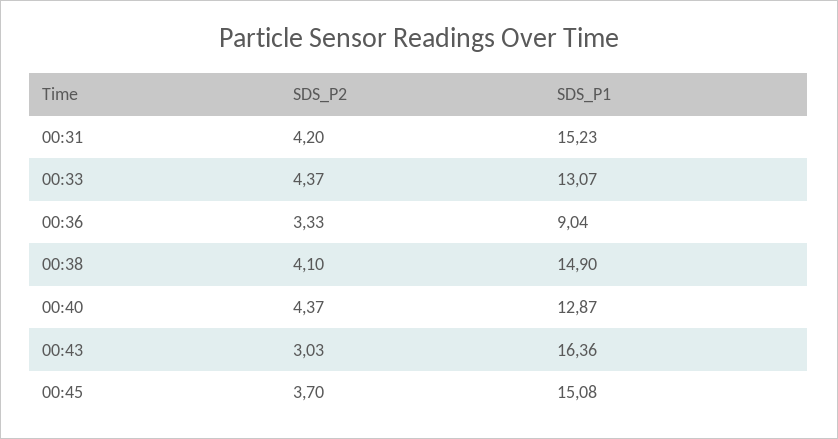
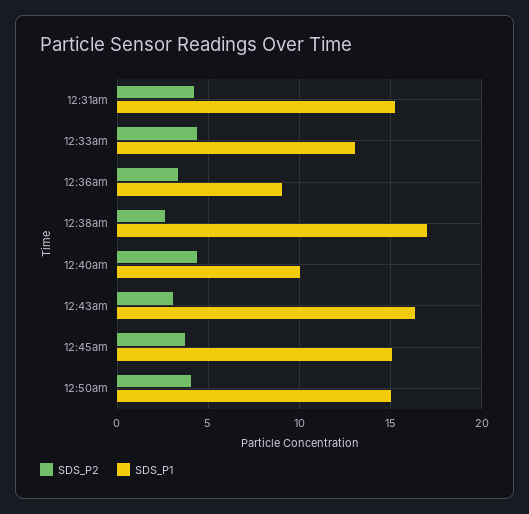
SDS_P2, 00:38: 4.1 -> 2.5
SDS_P1, 00:38: 14.9 -> 17
SDS_P1, 00:40: 12.87 -> 10
SDS_P2, 12:50am: none -> 4
SDS_P1, 12:50am: none -> 15

